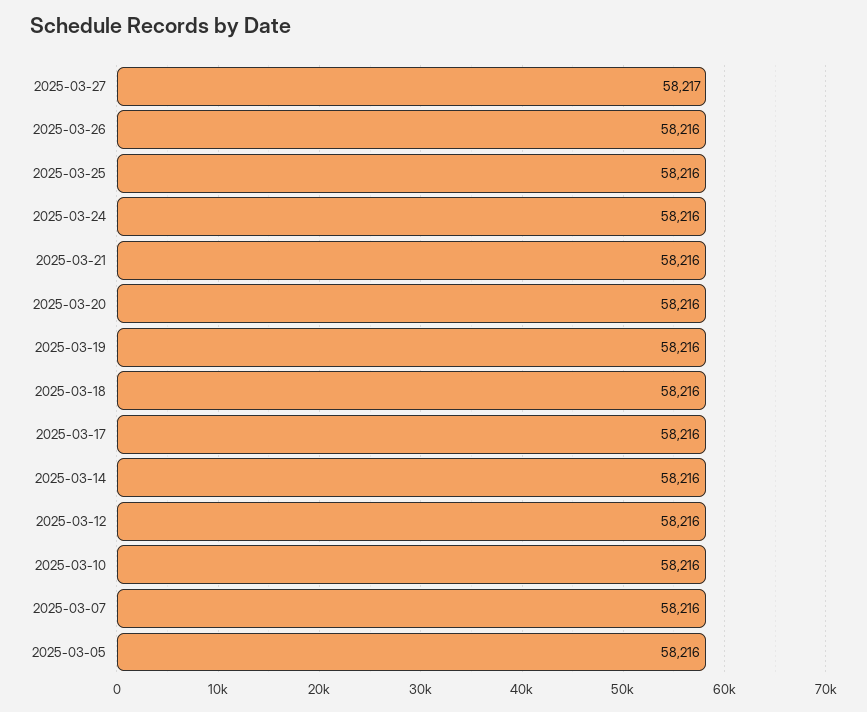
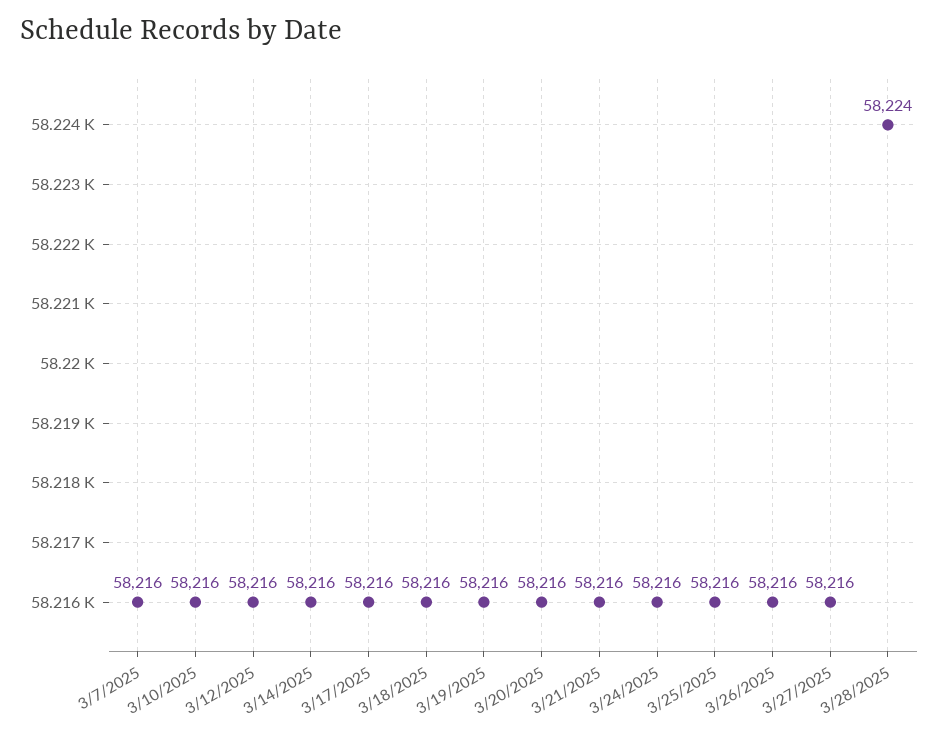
2025-03-27: 58217 -> 58216
2025-03-05: 58216 -> none
3/28/2025: none -> 58224

